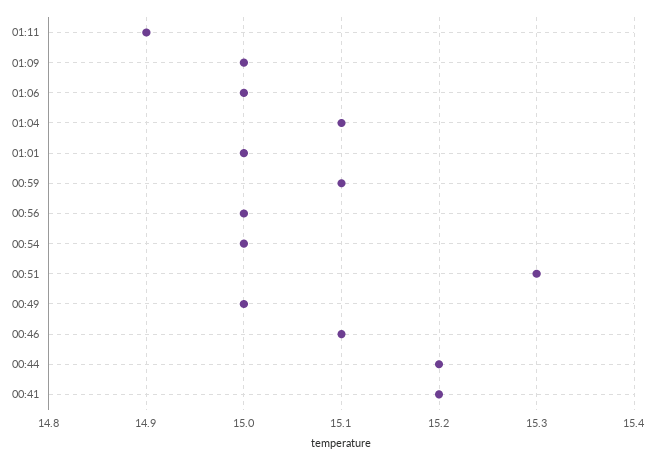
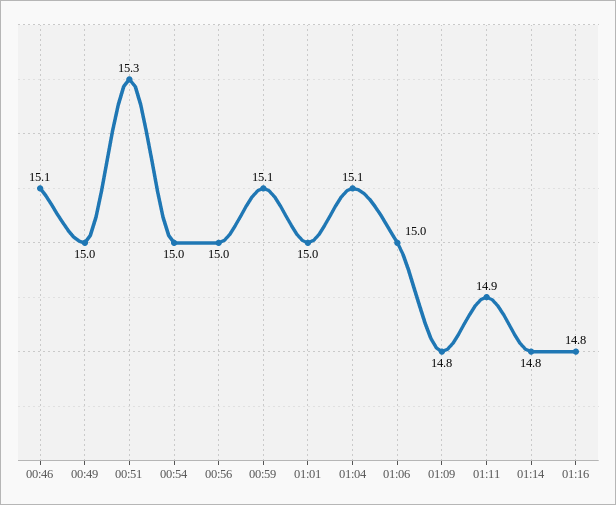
01:09: 15 -> 14.8
00:44: 15.2 -> none
00:41: 15.2 -> none
01:14: none -> 14.8
01:16: none -> 14.8

